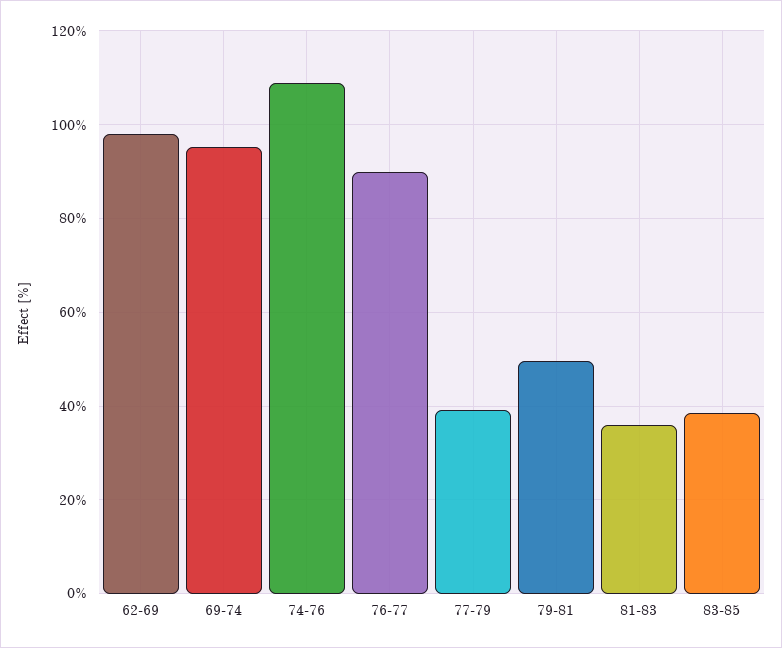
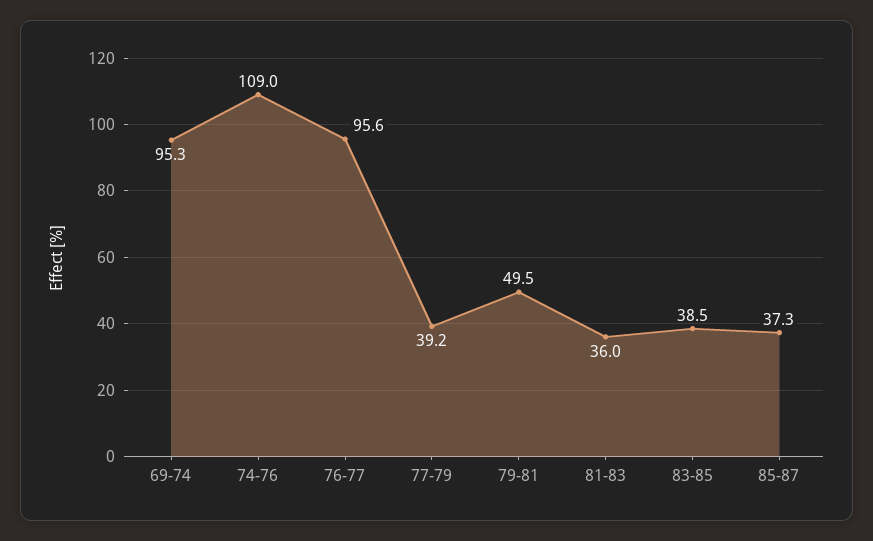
62-69: 98 -> none
76-77: 90 -> 95.6
85-87: none -> 37.3

